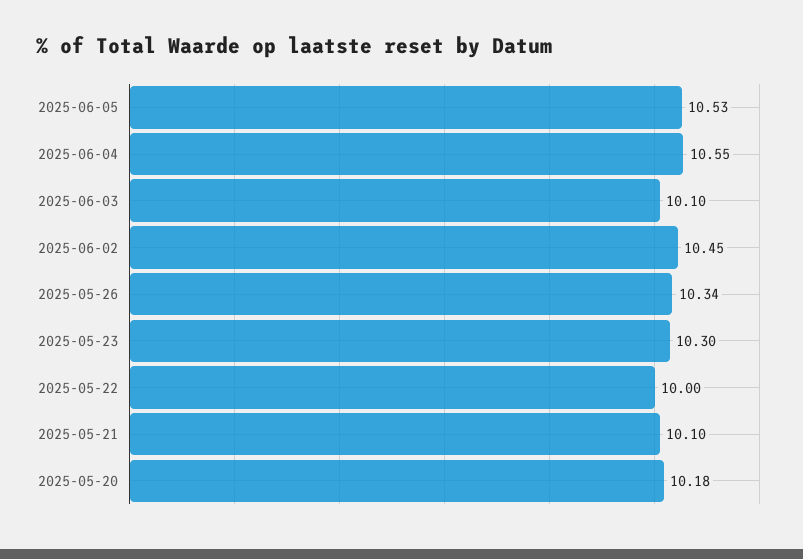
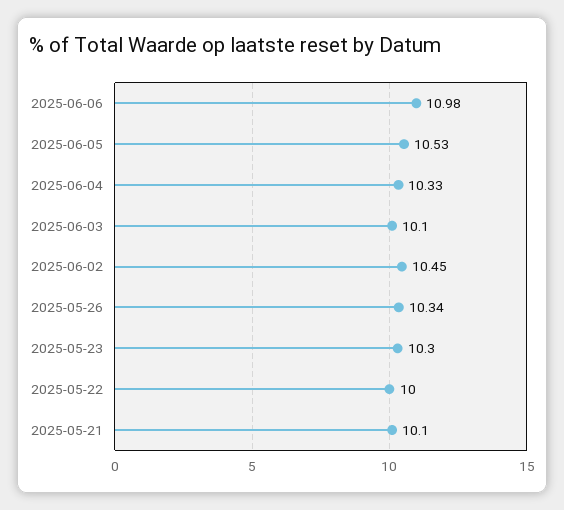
2025-06-04: 10.55 -> 10.33
2025-05-20: 10.18 -> none
2025-06-06: none -> 10.98

